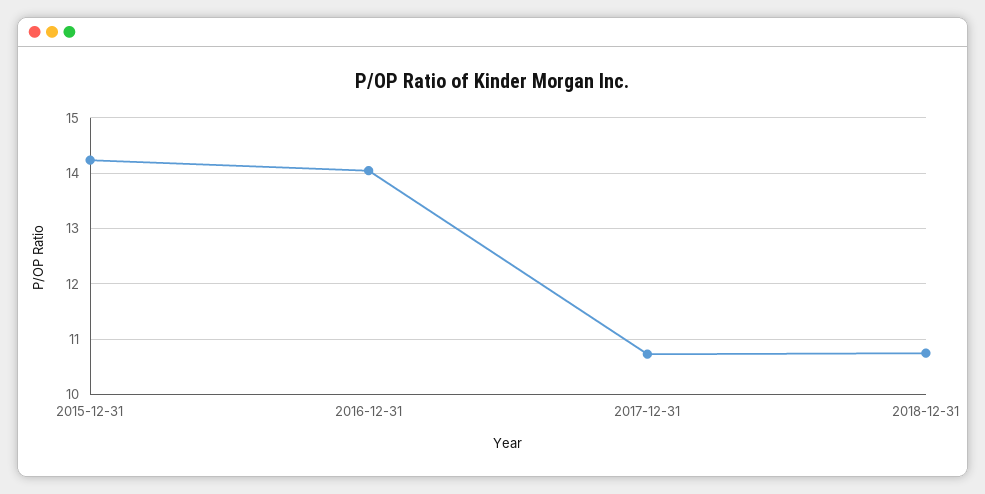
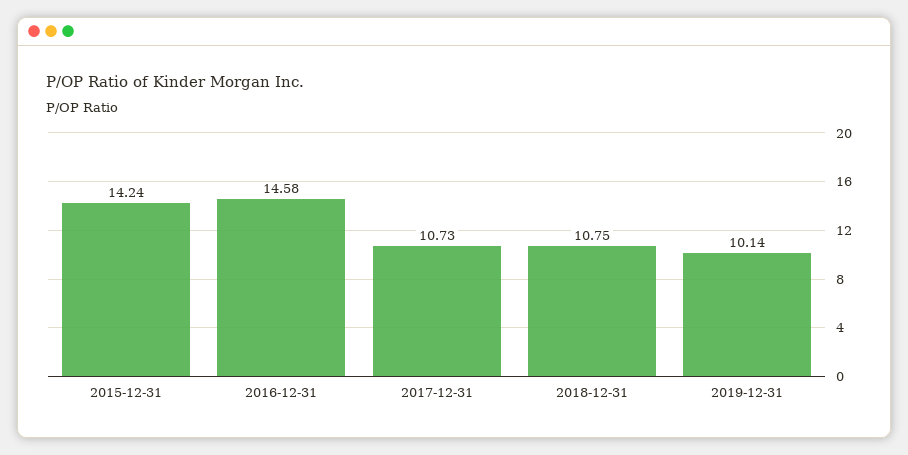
2016-12-31: 14 -> 14.58
2019-12-31: none -> 10.14

